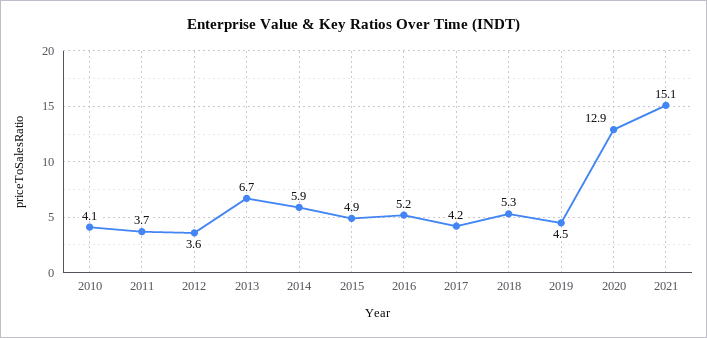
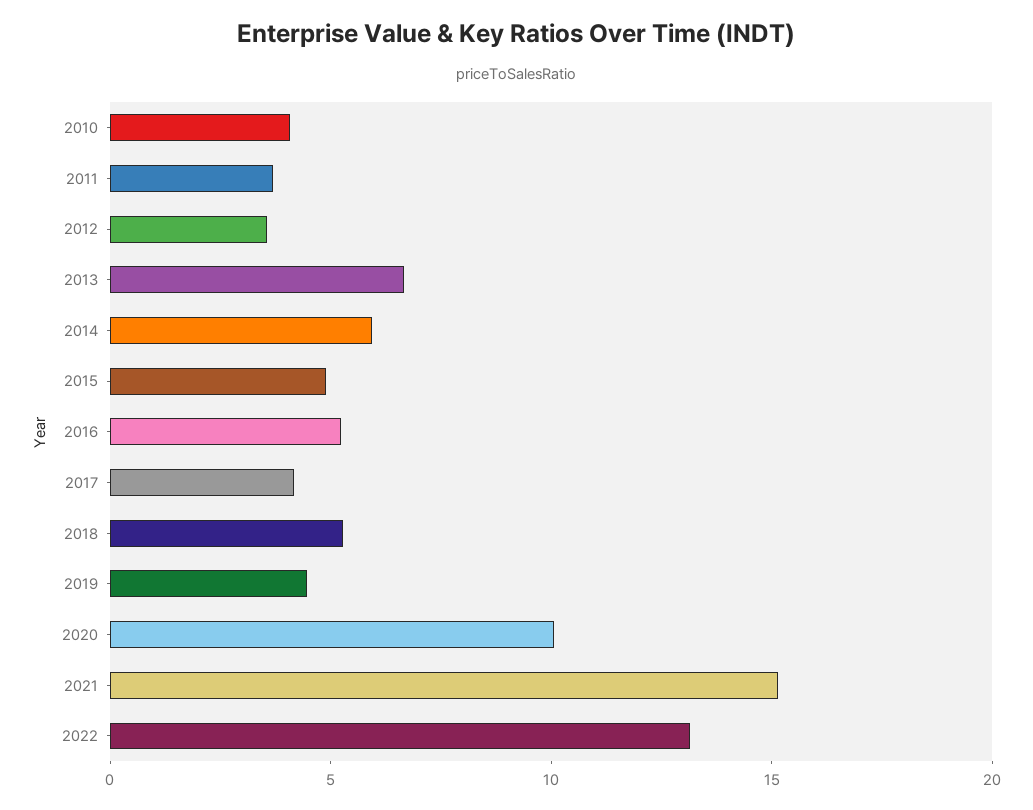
2020: 12.9 -> 10
2022: none -> 13

